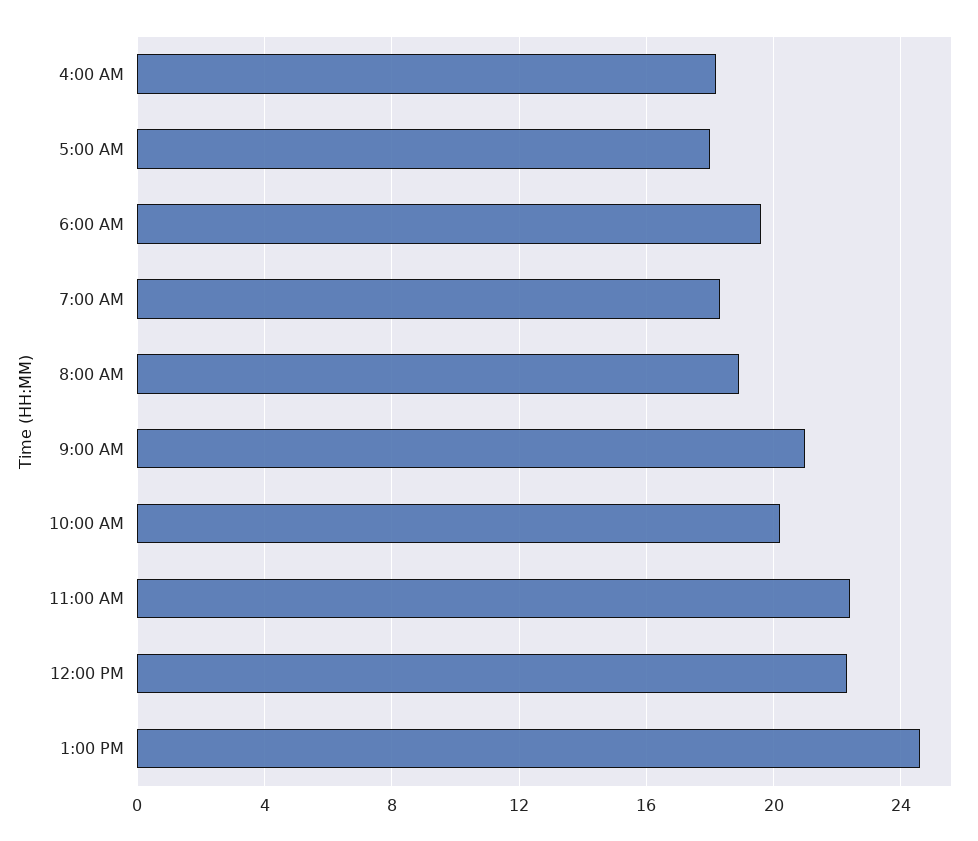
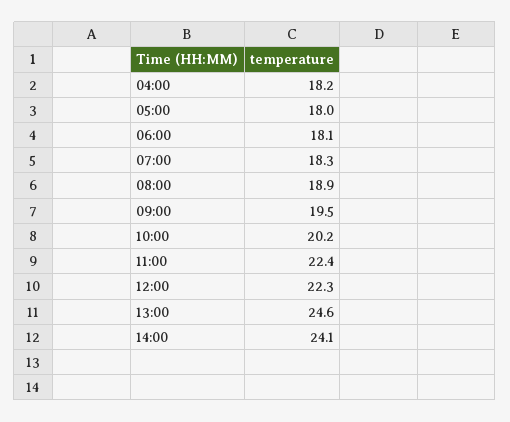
6:00 AM: 19.5 -> 18.1
9:00 AM: 21 -> 19.5
14:00: none -> 24.1

